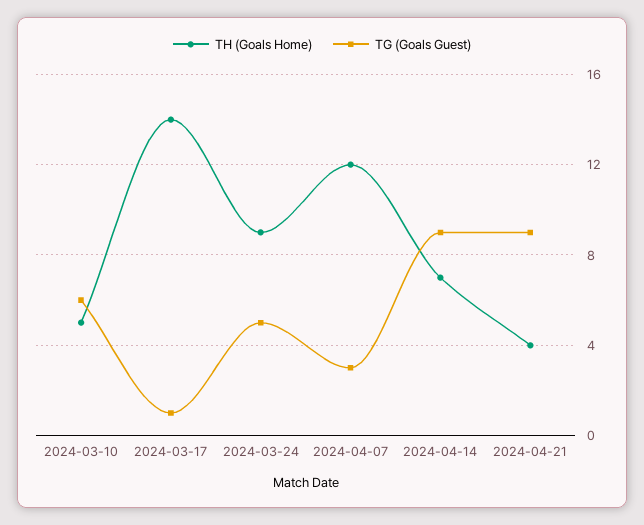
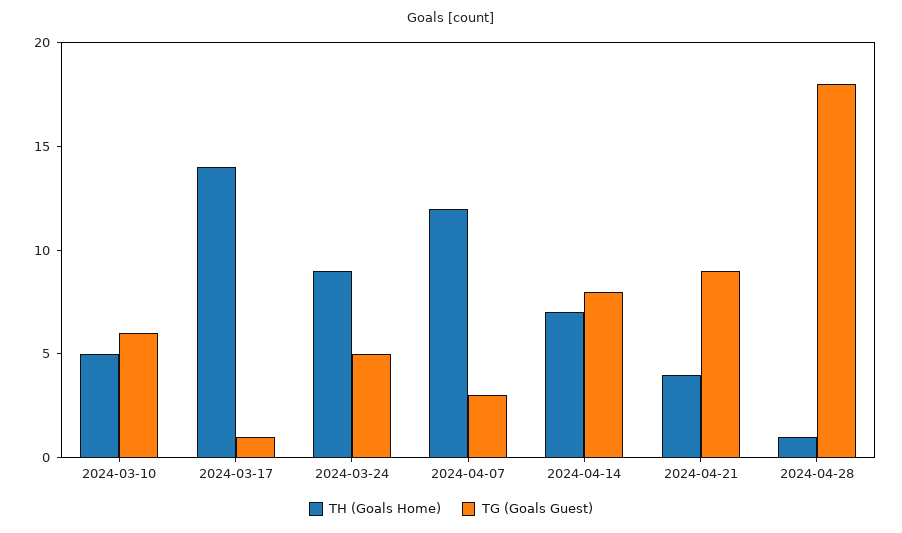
TG (Goals Guest), 2024-04-14: 9 -> 8
TH (Goals Home), 2024-04-28: none -> 1
TG (Goals Guest), 2024-04-28: none -> 18

